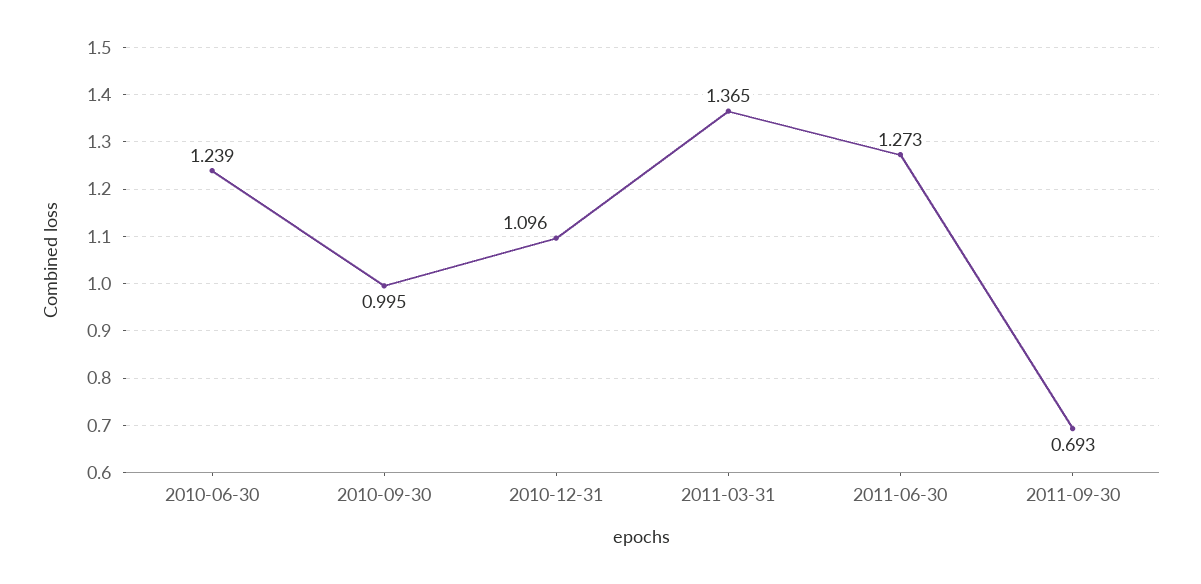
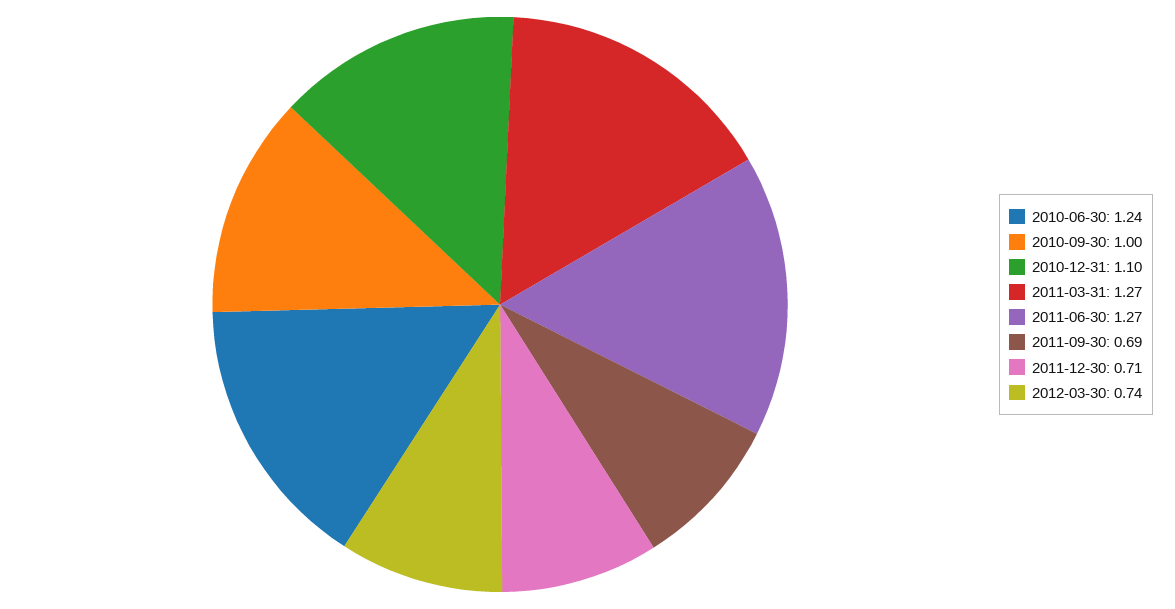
2011-03-31: 1.365 -> 1.27
2011-12-30: none -> 0.71
2012-03-30: none -> 0.74

